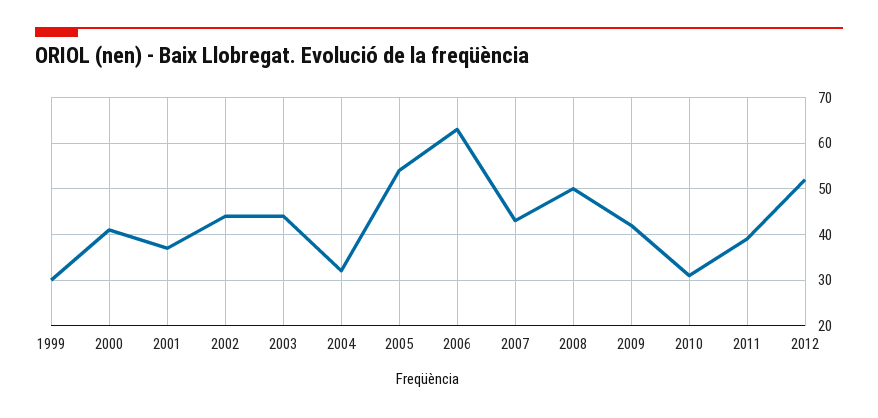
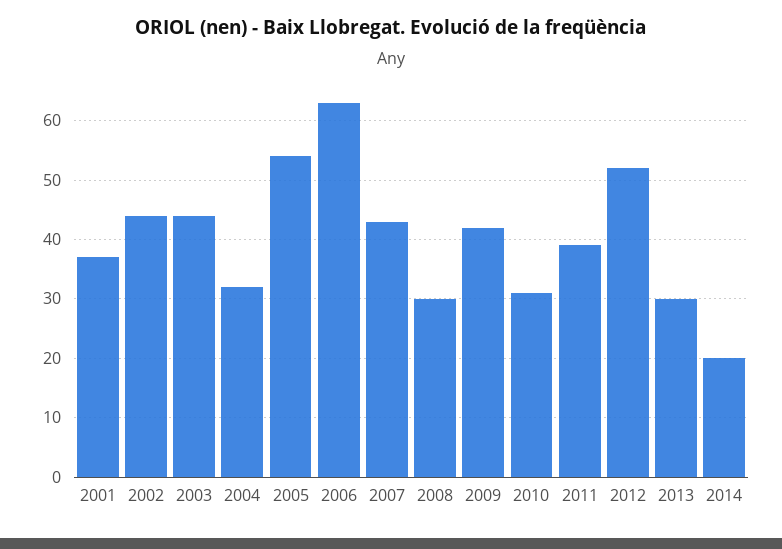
1999: 30 -> none
2000: 40 -> none
2008: 50 -> 30
2013: none -> 30
2014: none -> 20

